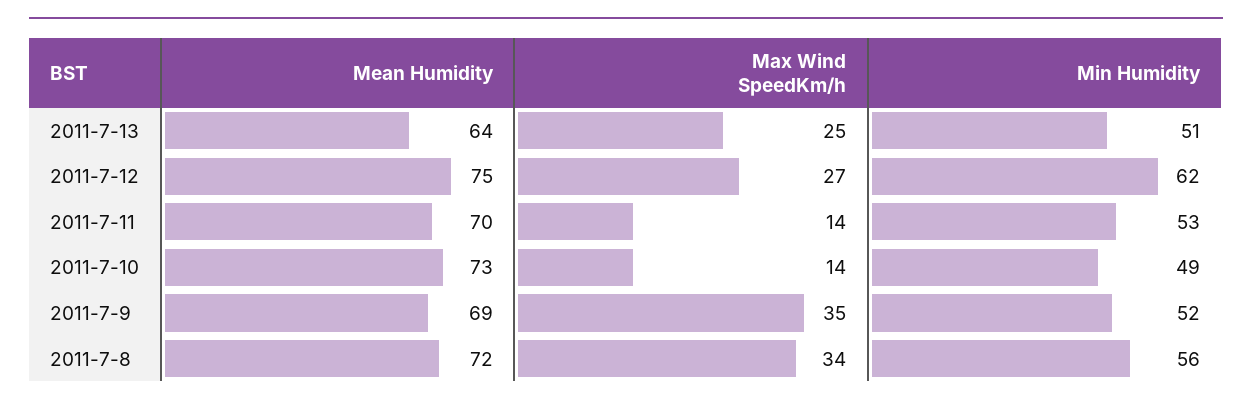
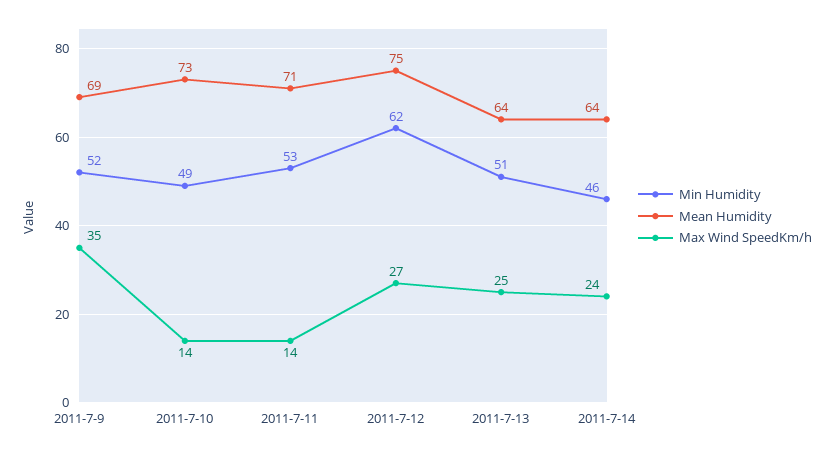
Mean Humidity, 2011-7-11: 70 -> 71
Mean Humidity, 2011-7-8: 72 -> none
Max Wind SpeedKm/h, 2011-7-8: 34 -> none
Min Humidity, 2011-7-8: 56 -> none
Min Humidity, 2011-7-14: none -> 46
Mean Humidity, 2011-7-14: none -> 64
Max Wind SpeedKm/h, 2011-7-14: none -> 24

